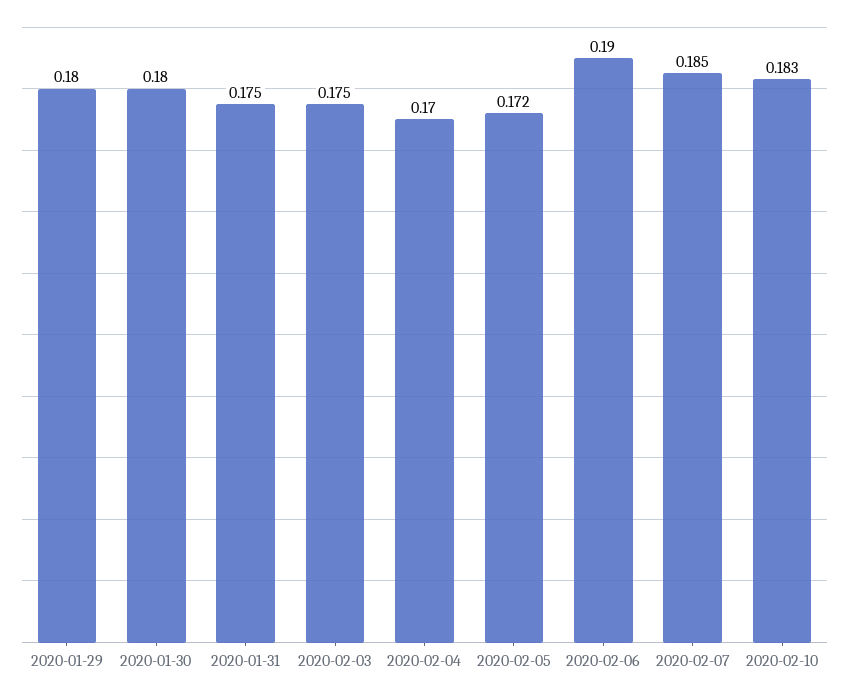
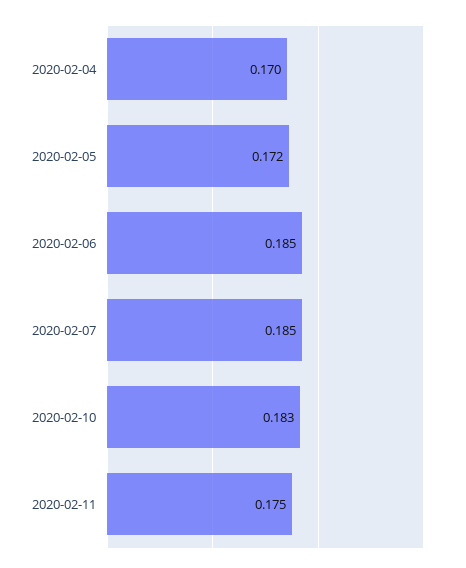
2020-01-29: 0.18 -> none
2020-01-30: 0.18 -> none
2020-01-31: 0.175 -> none
2020-02-03: 0.175 -> none
2020-02-06: 0.19 -> 0.185
2020-02-11: none -> 0.175

